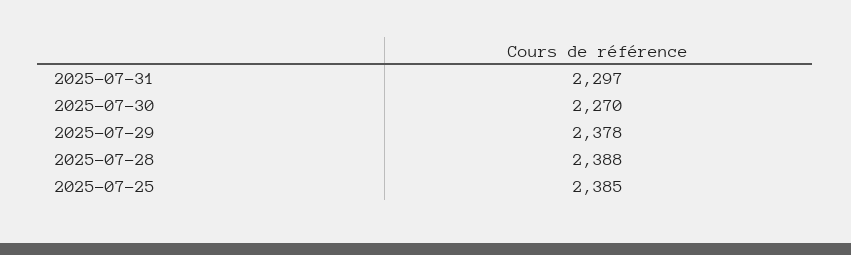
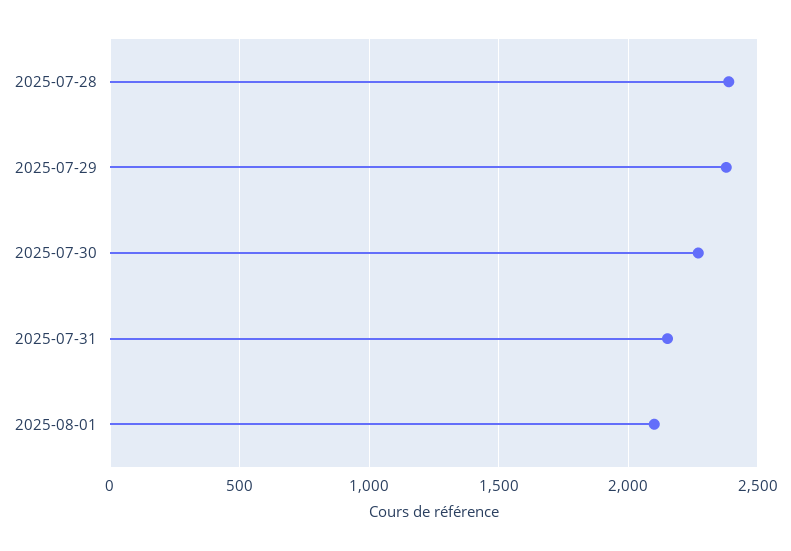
2025-07-31: 2297 -> 2150
2025-07-25: 2385 -> none
2025-08-01: none -> 2100

